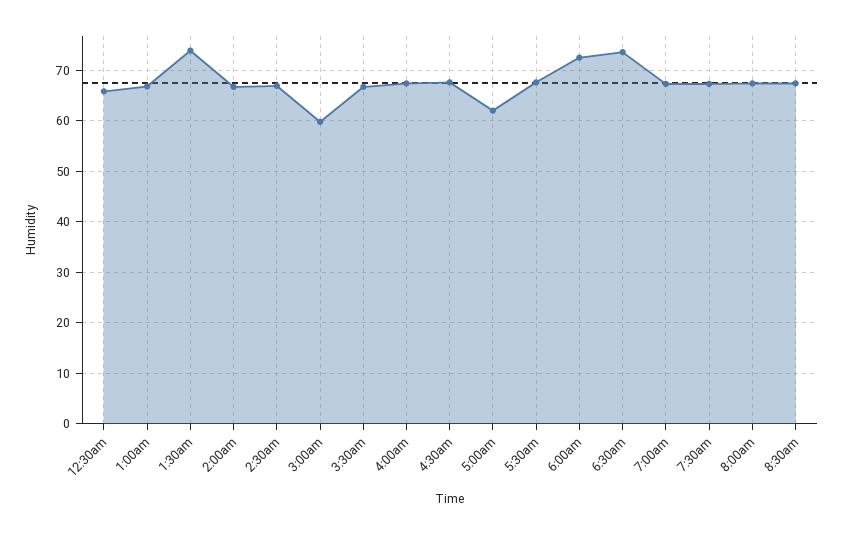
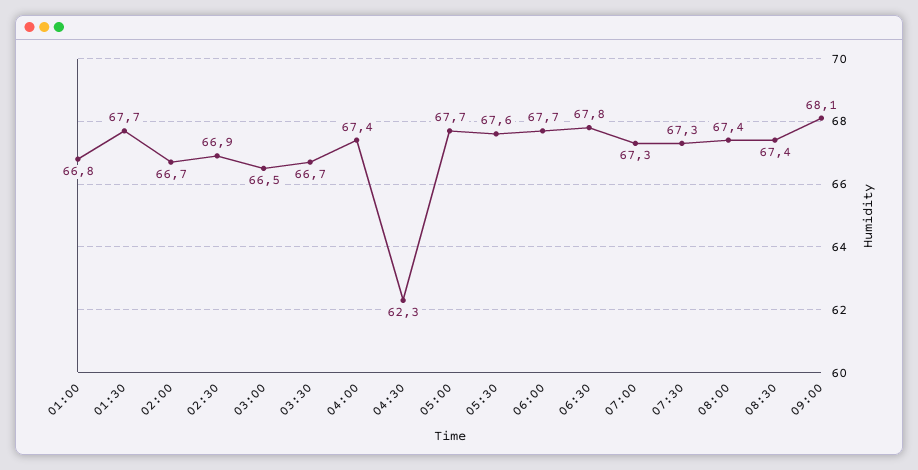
12:30am: 66 -> none
1:30am: 74 -> 67.7
3:00am: 60 -> 66.5
4:30am: 68 -> 62.3
5:00am: 62 -> 67.7
6:00am: 72 -> 67.7
6:30am: 74 -> 67.8
09:00: none -> 68.1

